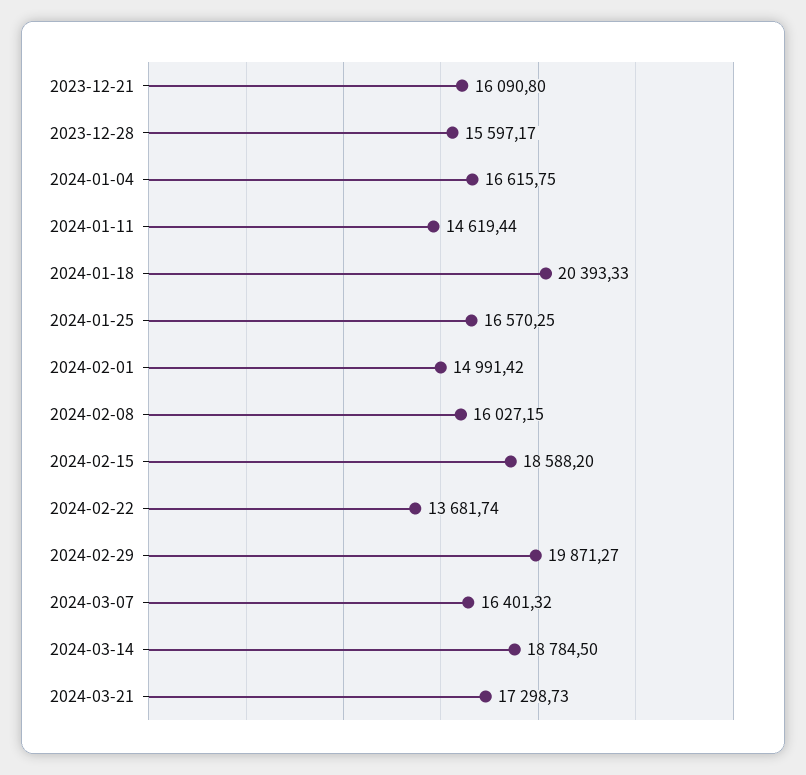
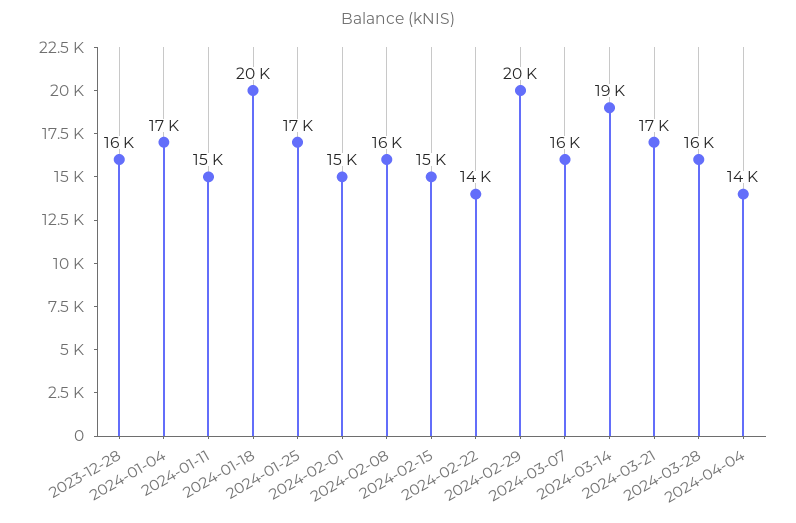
2023-12-21: 16090.8 -> none
2024-02-15: 18588.2 -> 15000
2024-03-28: none -> 16000
2024-04-04: none -> 14000

